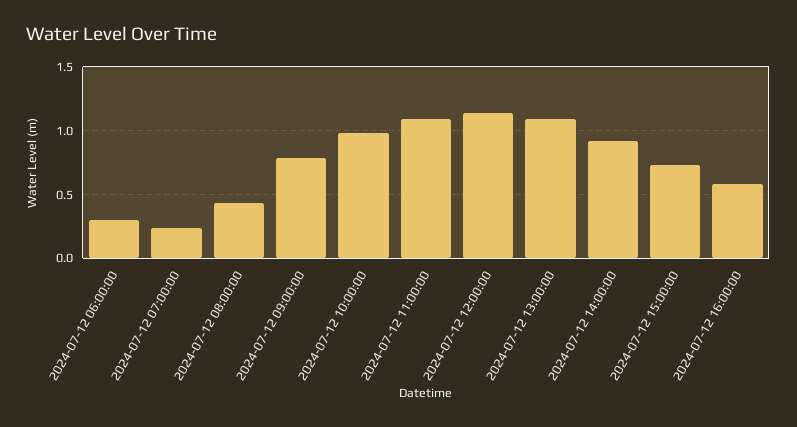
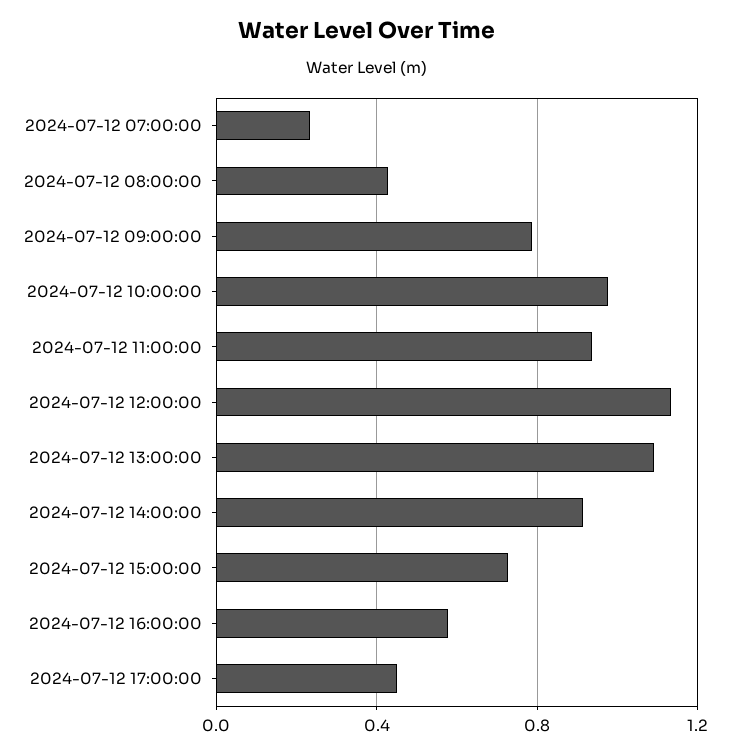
2024-07-12 06:00:00: 0.3 -> none
2024-07-12 11:00:00: 1.1 -> 0.95
2024-07-12 17:00:00: none -> 0.45

